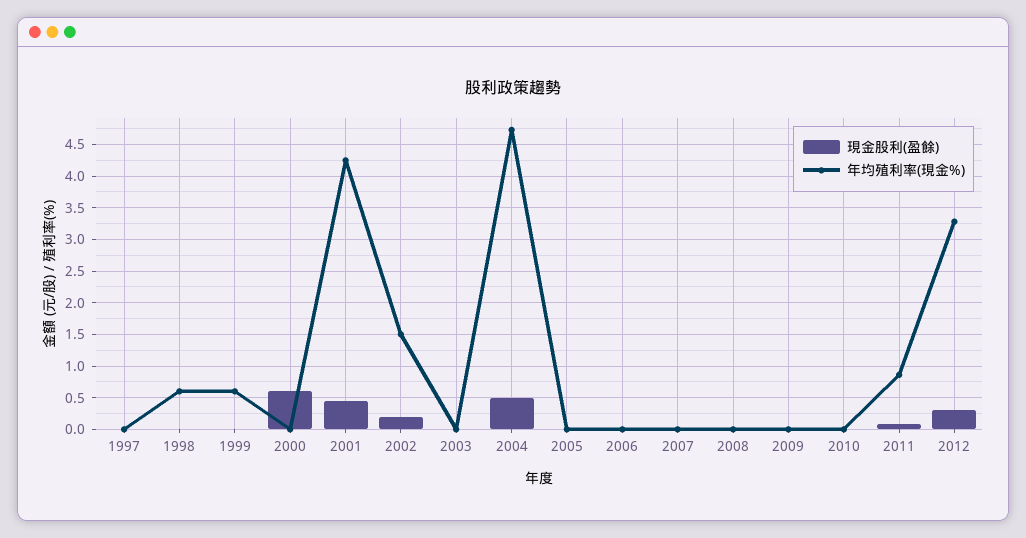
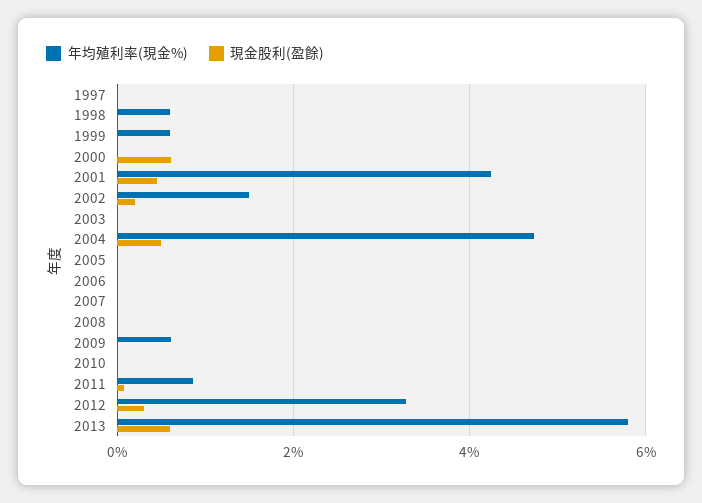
年均殖利率(現金%), 2009: 0 -> 0.6
年均殖利率(現金%), 2013: none -> 5.8
現金股利(盈餘), 2013: none -> 0.6

